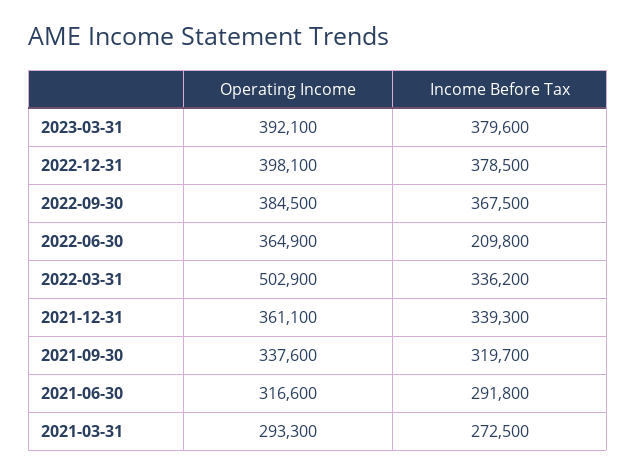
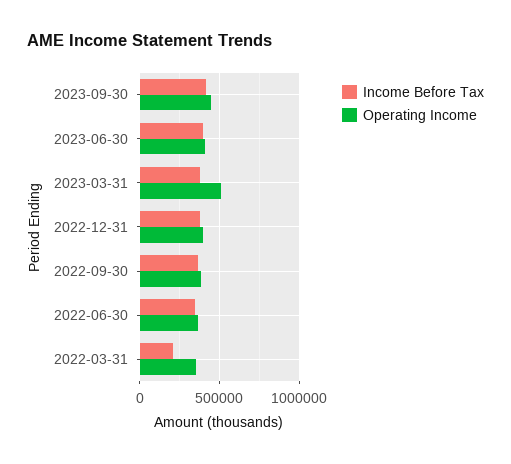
Operating Income, 2023-03-31: 392100 -> 500000
Income Before Tax, 2022-06-30: 209800 -> 350000
Operating Income, 2022-03-31: 502900 -> 350000
Income Before Tax, 2022-03-31: 336200 -> 200000
Operating Income, 2021-12-31: 361100 -> none
Income Before Tax, 2021-12-31: 339300 -> none
Operating Income, 2021-09-30: 337600 -> none
Income Before Tax, 2021-09-30: 319700 -> none
Operating Income, 2021-06-30: 316600 -> none
Income Before Tax, 2021-06-30: 291800 -> none
Operating Income, 2021-03-31: 293300 -> none
Income Before Tax, 2021-03-31: 272500 -> none
Income Before Tax, 2023-09-30: none -> 400000
Operating Income, 2023-09-30: none -> 450000
Income Before Tax, 2023-06-30: none -> 400000
Operating Income, 2023-06-30: none -> 400000

